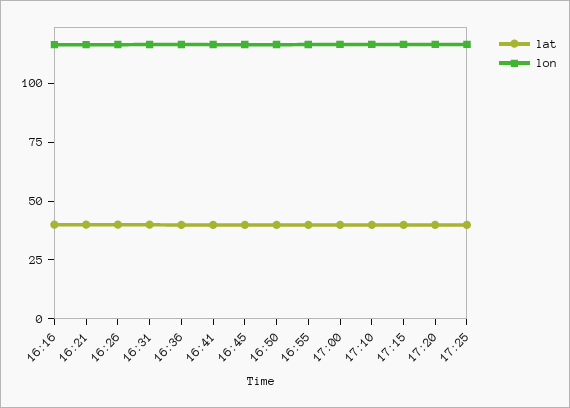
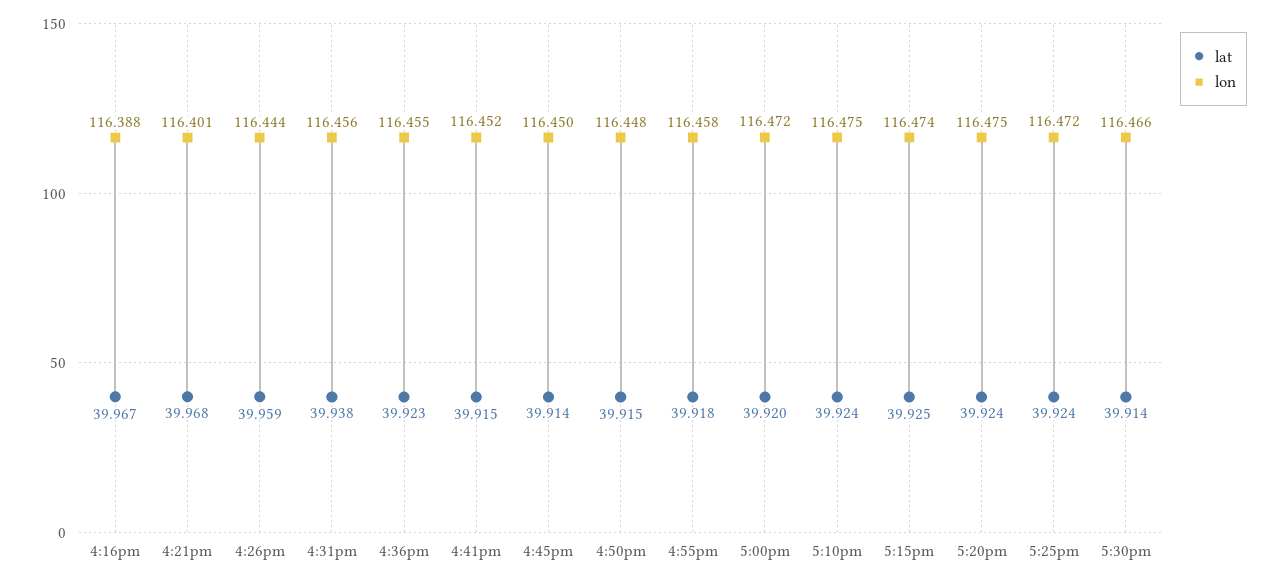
lat, 5:30pm: none -> 39.914
lon, 5:30pm: none -> 116.466

